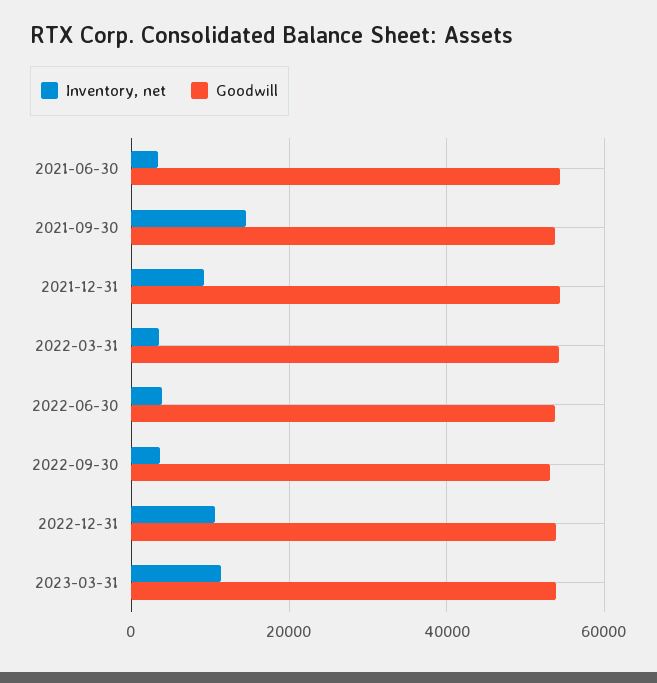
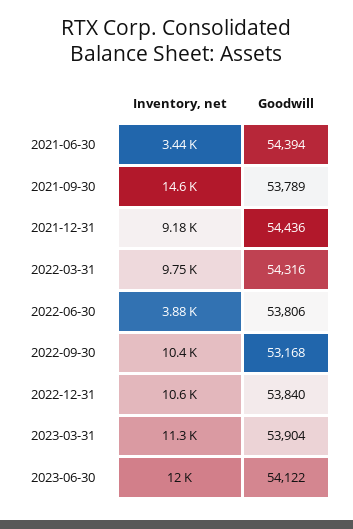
Inventory, net, 2022-03-31: 4000 -> 9750
Inventory, net, 2022-09-30: 4000 -> 10400
Inventory, net, 2023-06-30: none -> 12000
Goodwill, 2023-06-30: none -> 54122

